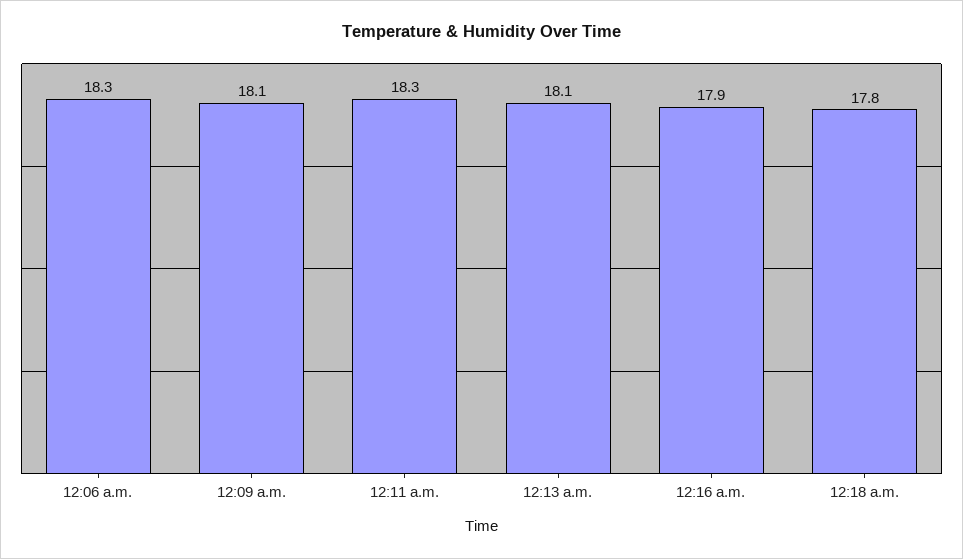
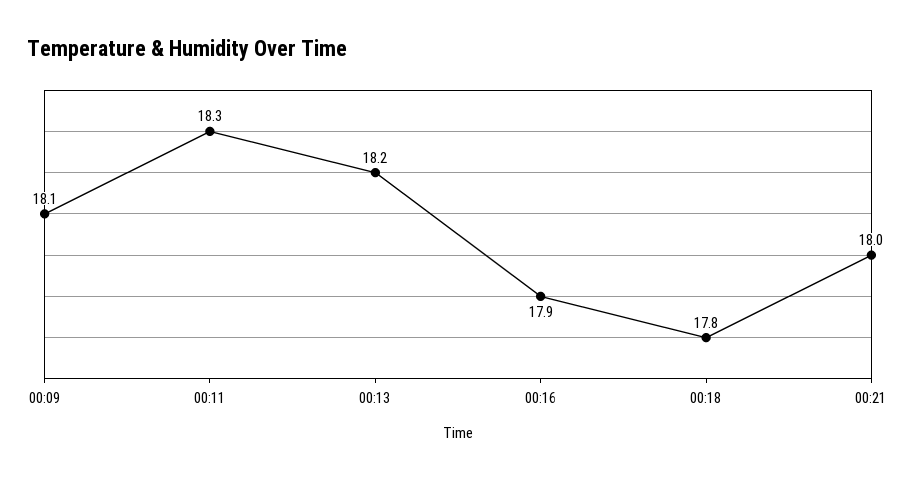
12:06 a.m.: 18.3 -> none
12:13 a.m.: 18.1 -> 18.2
00:21: none -> 18

